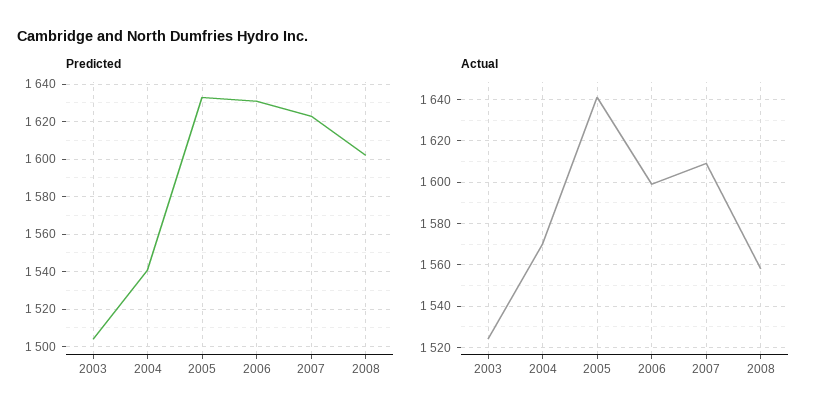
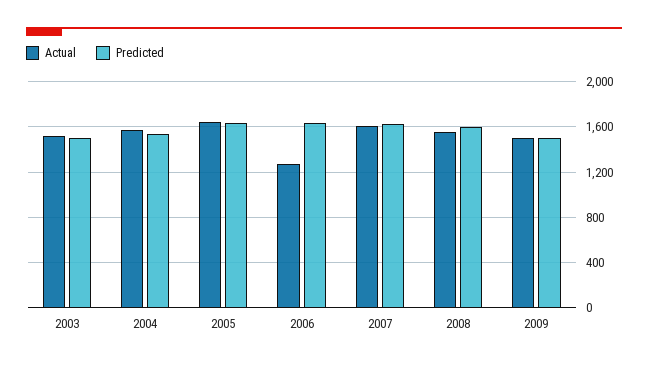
Actual, 2006: 1600 -> 1300
Actual, 2009: none -> 1500
Predicted, 2009: none -> 1500

